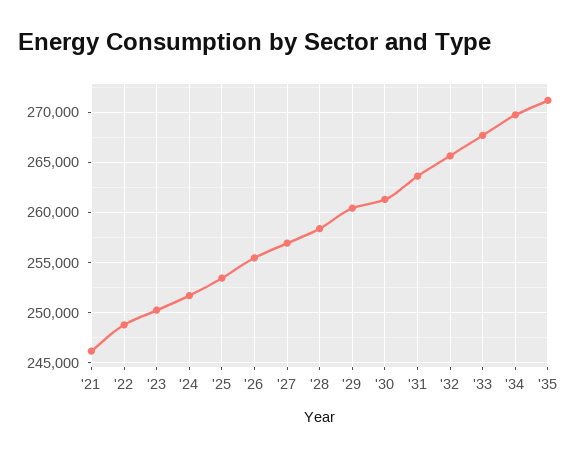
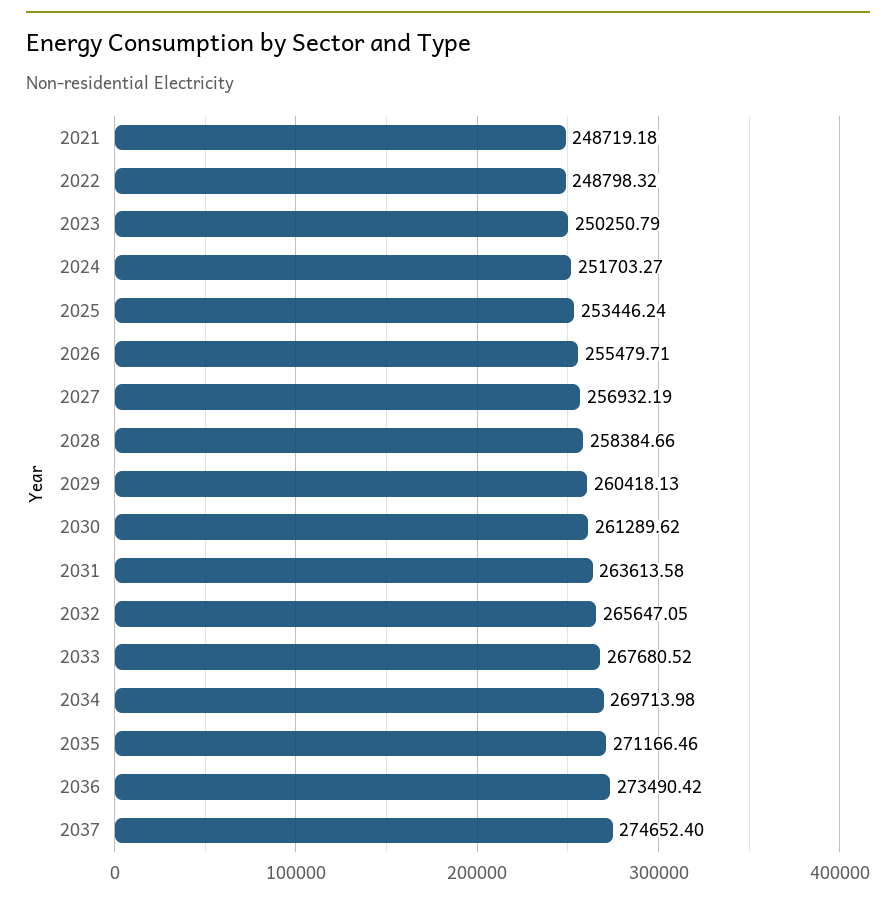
'21: 246000 -> 248719.18
2036: none -> 273490.42
2037: none -> 274652.4

